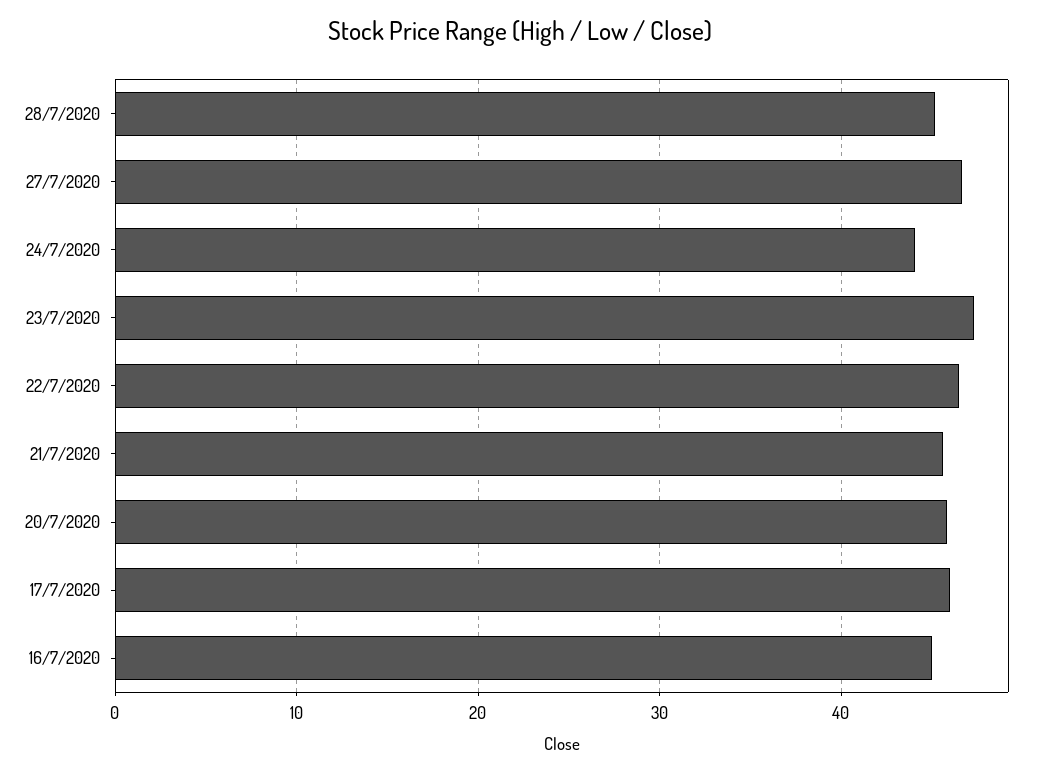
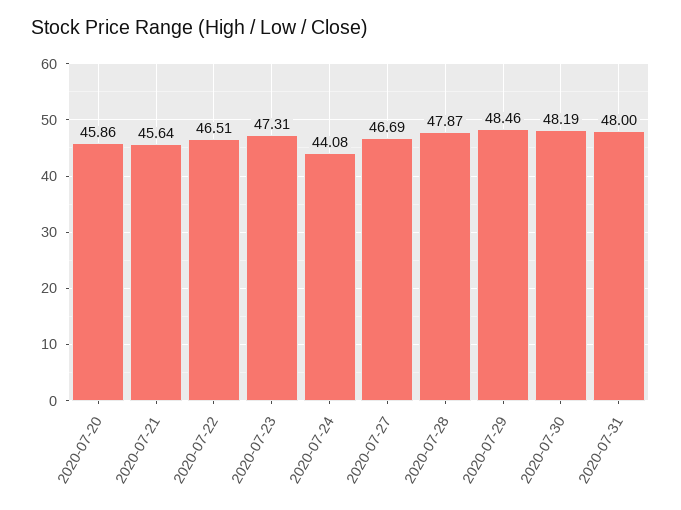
28/7/2020: 45 -> 47.87
17/7/2020: 46 -> none
16/7/2020: 45 -> none
2020-07-29: none -> 48.46
2020-07-30: none -> 48.19
2020-07-31: none -> 48

